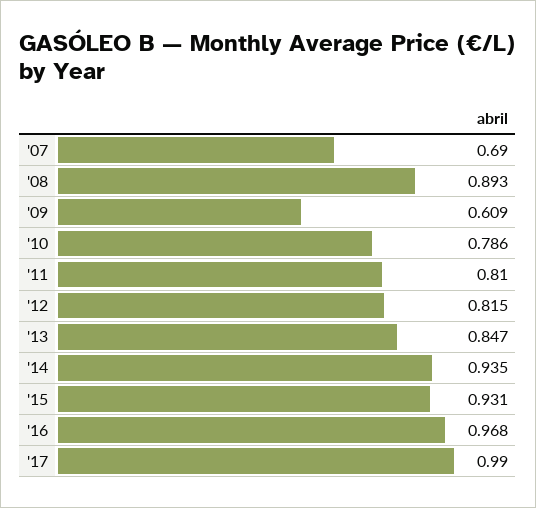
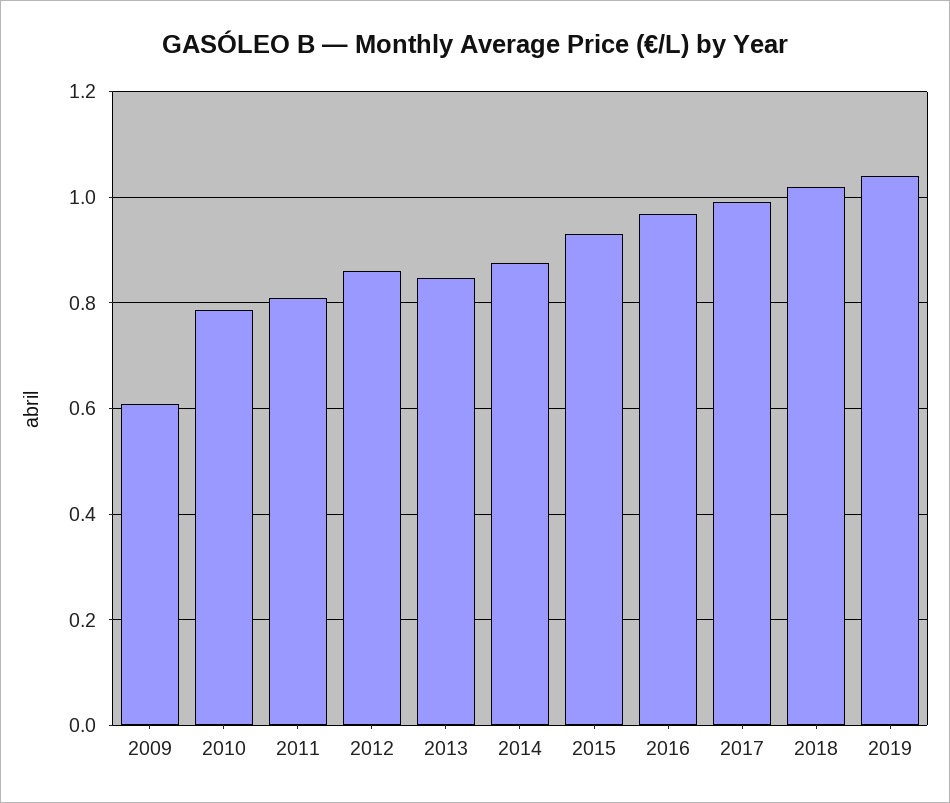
'07: 0.69 -> none
'08: 0.893 -> none
'12: 0.815 -> 0.86
'14: 0.935 -> 0.88
2018: none -> 1.02
2019: none -> 1.04

